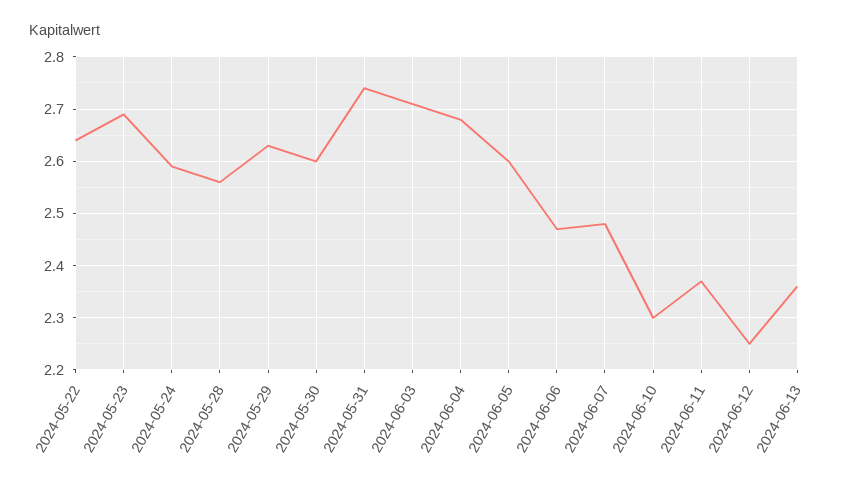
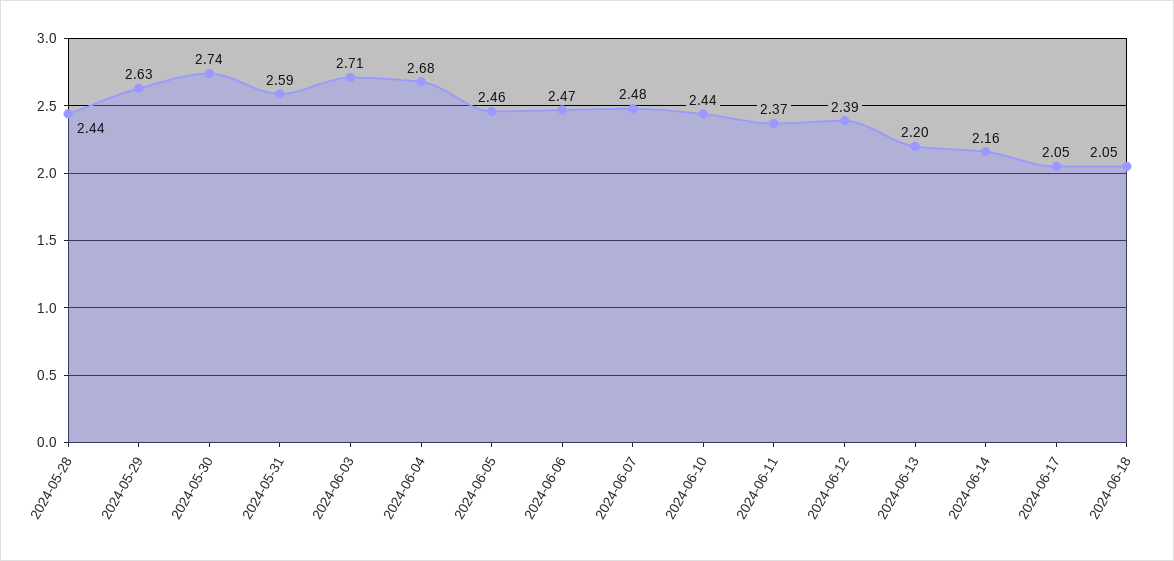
2024-05-22: 2.65 -> none
2024-05-23: 2.7 -> none
2024-05-24: 2.6 -> none
2024-05-28: 2.55 -> 2.44
2024-05-30: 2.6 -> 2.74
2024-05-31: 2.75 -> 2.59
2024-06-05: 2.6 -> 2.46
2024-06-10: 2.3 -> 2.44
2024-06-12: 2.25 -> 2.39
2024-06-13: 2.35 -> 2.2
2024-06-14: none -> 2.16
2024-06-17: none -> 2.05
2024-06-18: none -> 2.05

